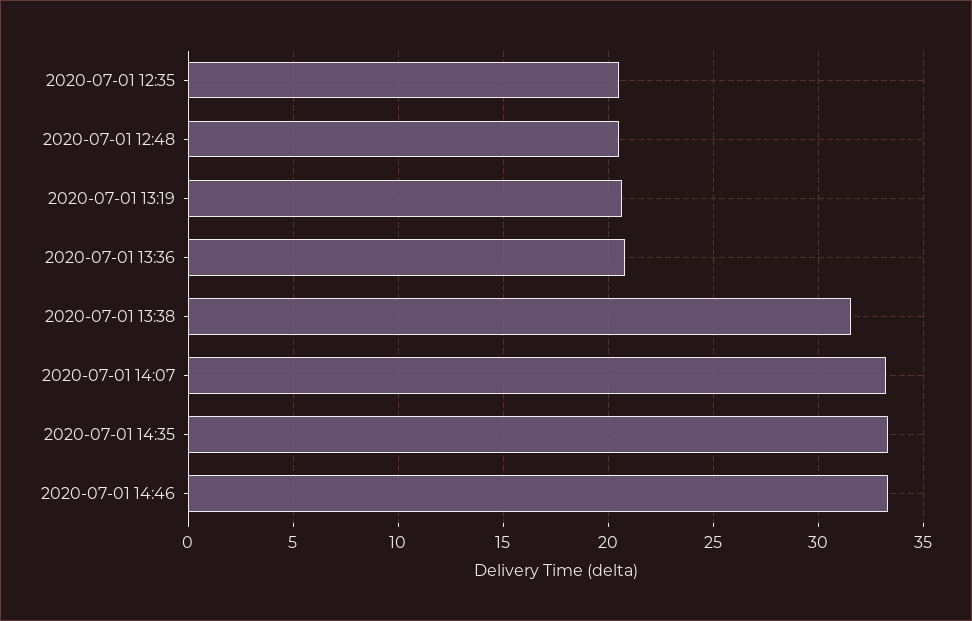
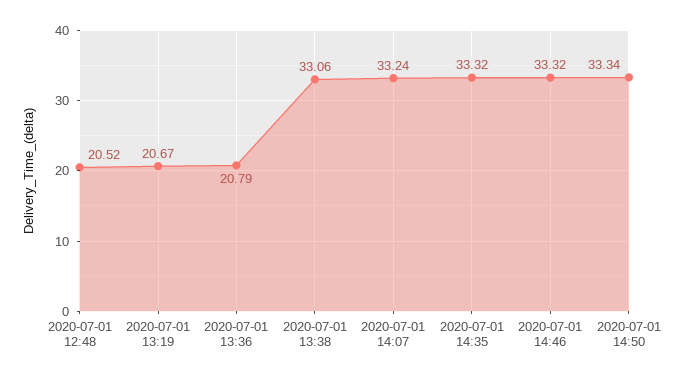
2020-07-01 12:35: 20.5 -> none
2020-07-01 13:38: 31.5 -> 33.06
2020-07-01 14:50: none -> 33.34

